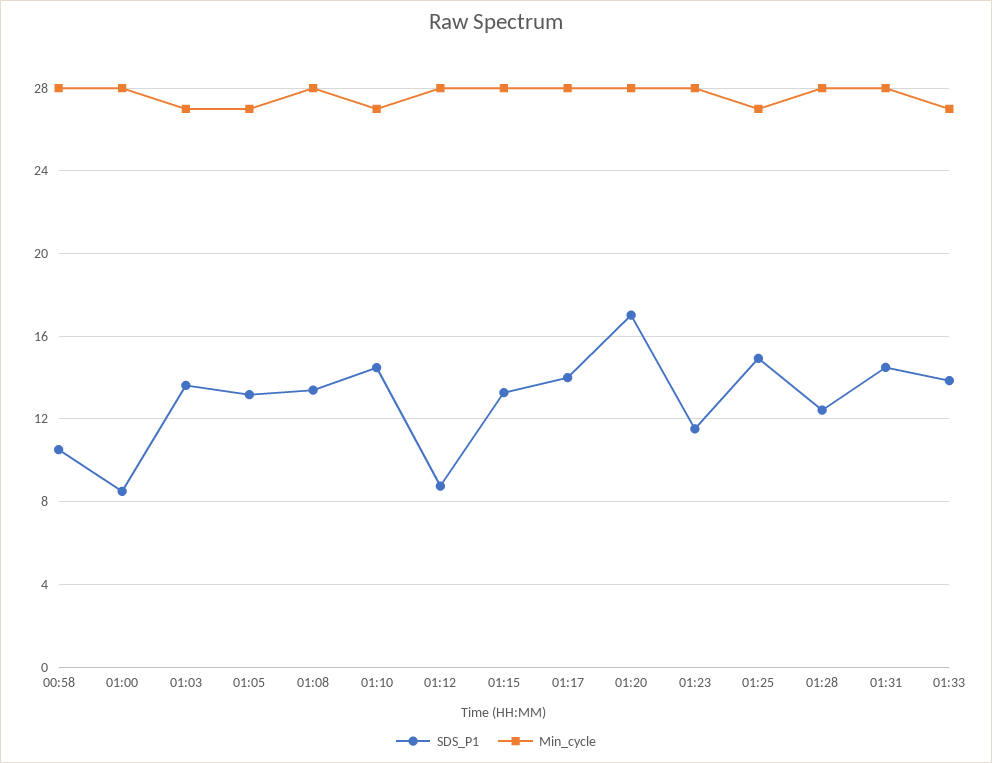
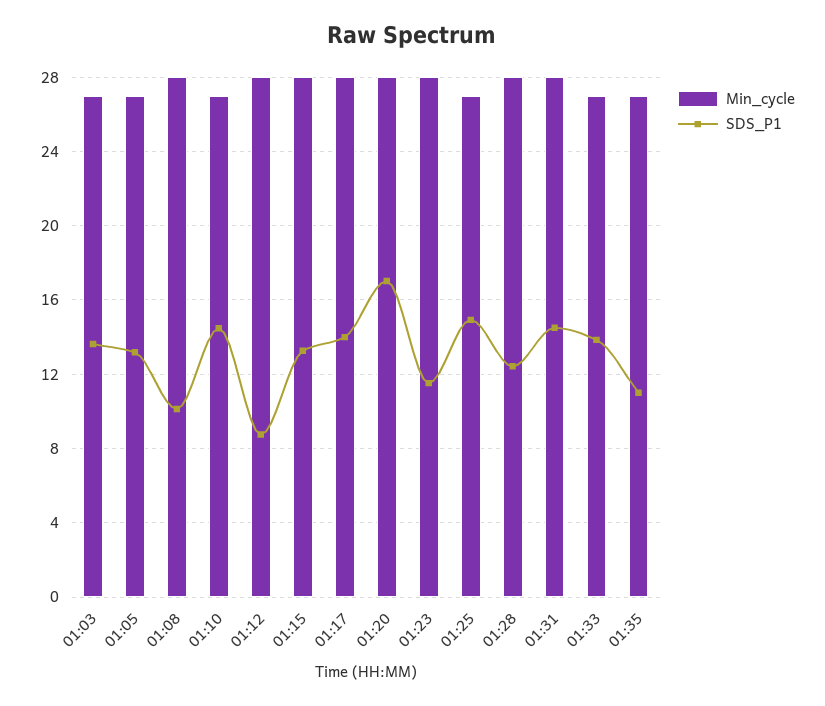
SDS_P1, 00:58: 10.5 -> none
Min_cycle, 00:58: 28 -> none
SDS_P1, 01:00: 8.5 -> none
Min_cycle, 01:00: 28 -> none
SDS_P1, 01:08: 13.5 -> 10
Min_cycle, 01:35: none -> 27
SDS_P1, 01:35: none -> 11

